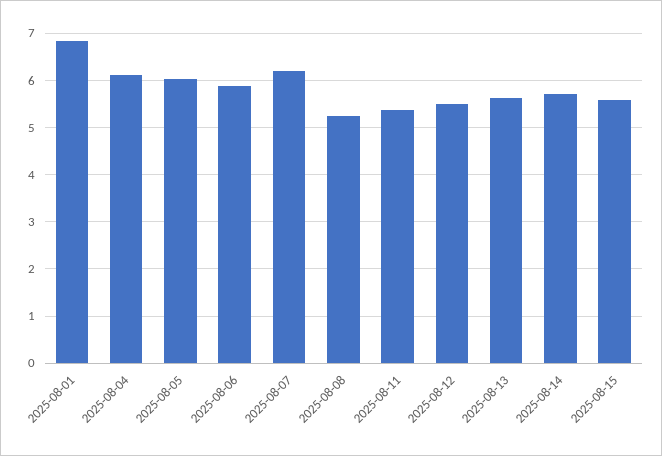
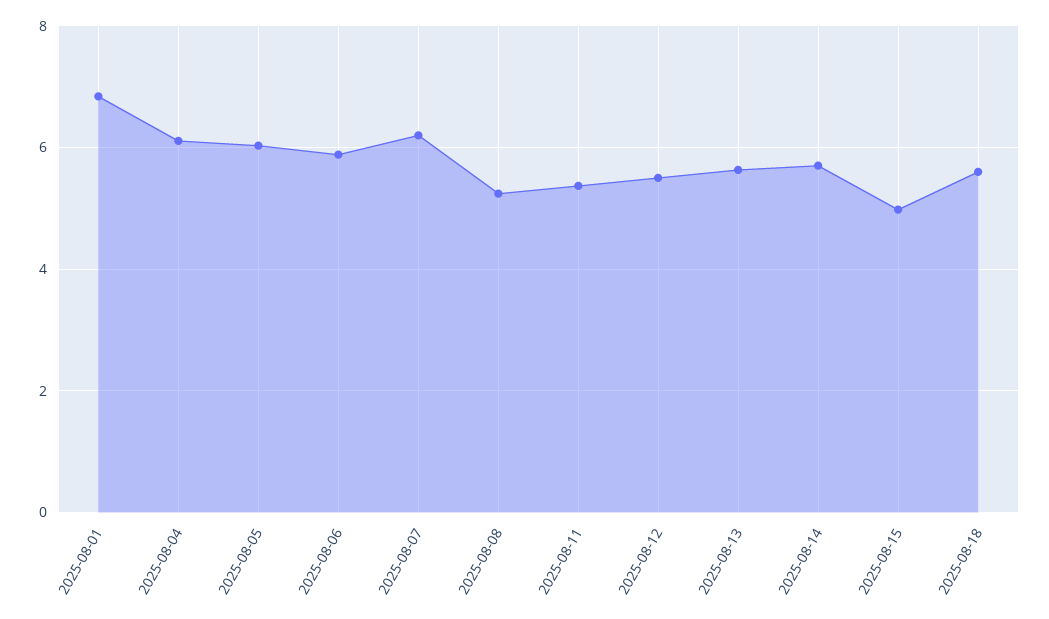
2025-08-15: 5.6 -> 5
2025-08-18: none -> 5.6

